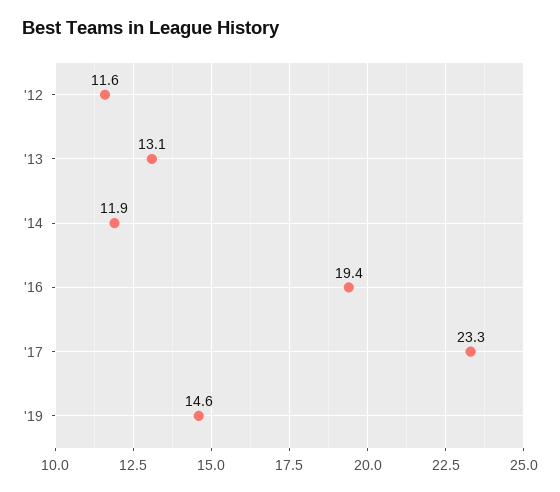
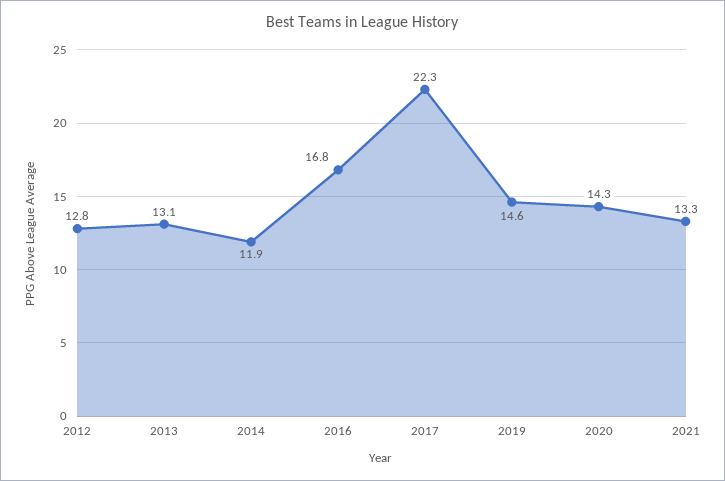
'12: 11.6 -> 12.8
'16: 19.4 -> 16.8
'17: 23.3 -> 22.3
2020: none -> 14.3
2021: none -> 13.3

